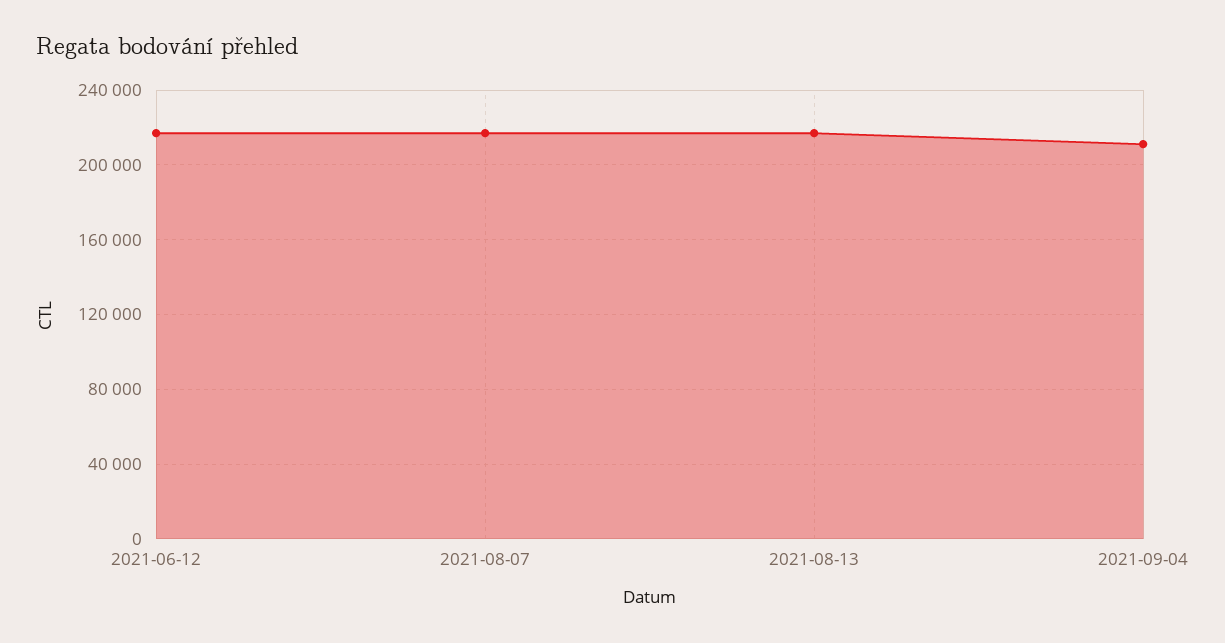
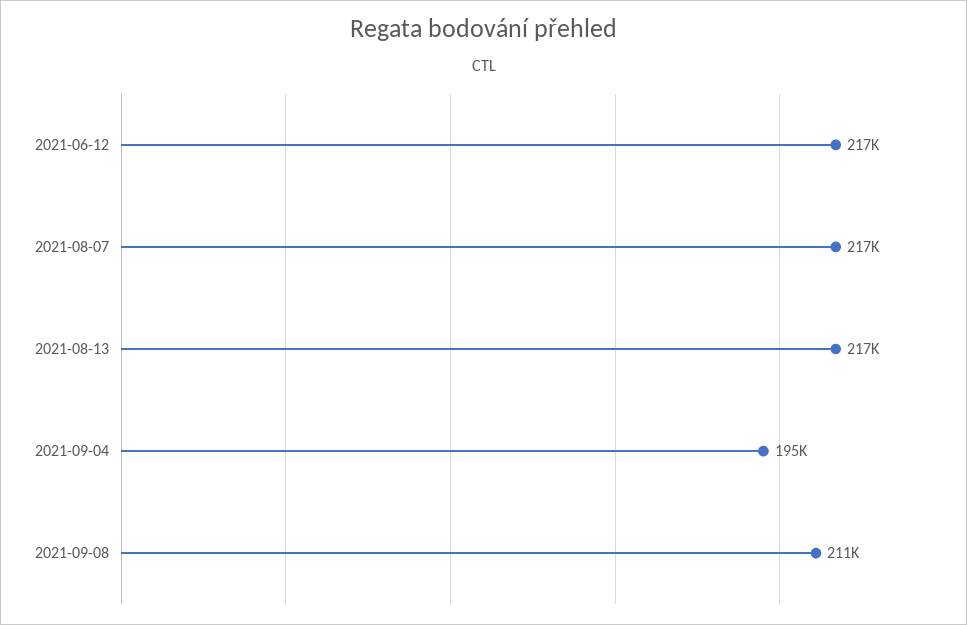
2021-09-04: 210000 -> 195000
2021-09-08: none -> 211000

